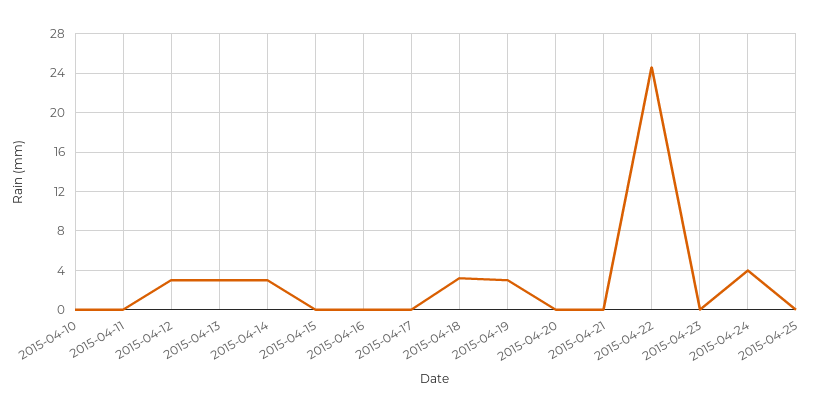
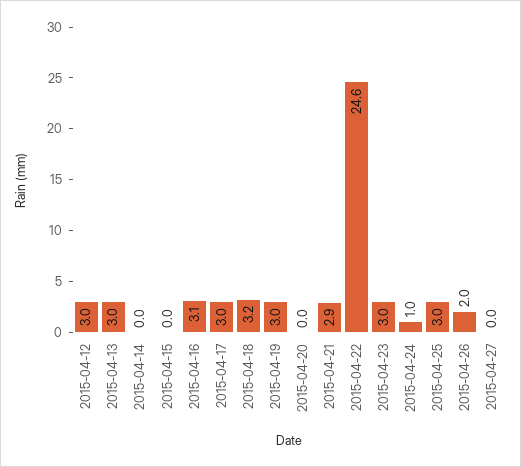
2015-04-10: 0 -> none
2015-04-11: 0 -> none
2015-04-14: 3 -> 0
2015-04-16: 0 -> 3.1
2015-04-17: 0 -> 3
2015-04-21: 0 -> 2.9
2015-04-23: 0 -> 3
2015-04-24: 4 -> 1
2015-04-25: 0 -> 3
2015-04-26: none -> 2
2015-04-27: none -> 0

